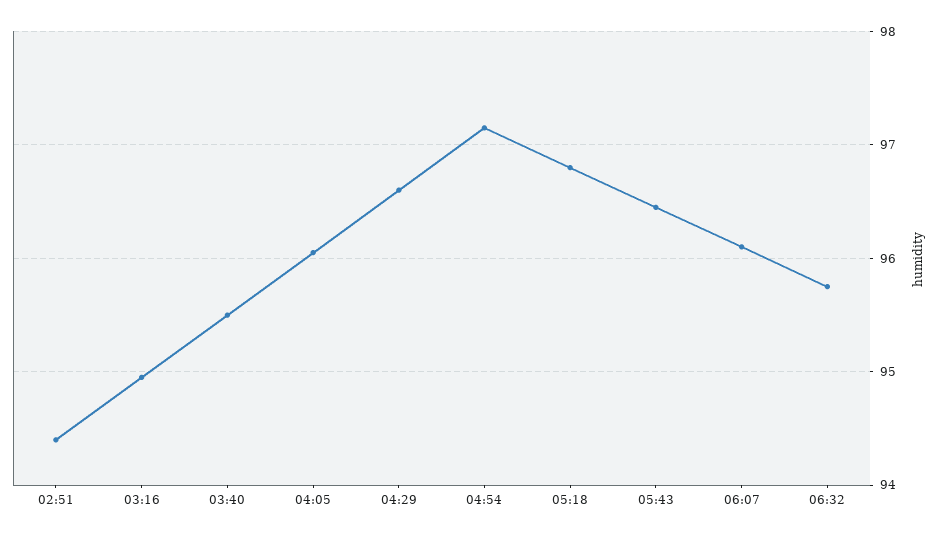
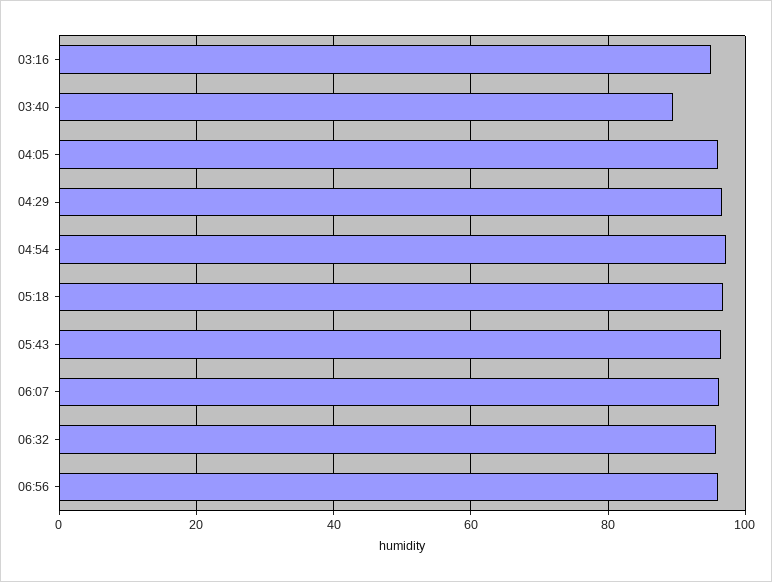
02:51: 94.4 -> none
03:40: 95.5 -> 90
06:56: none -> 96

